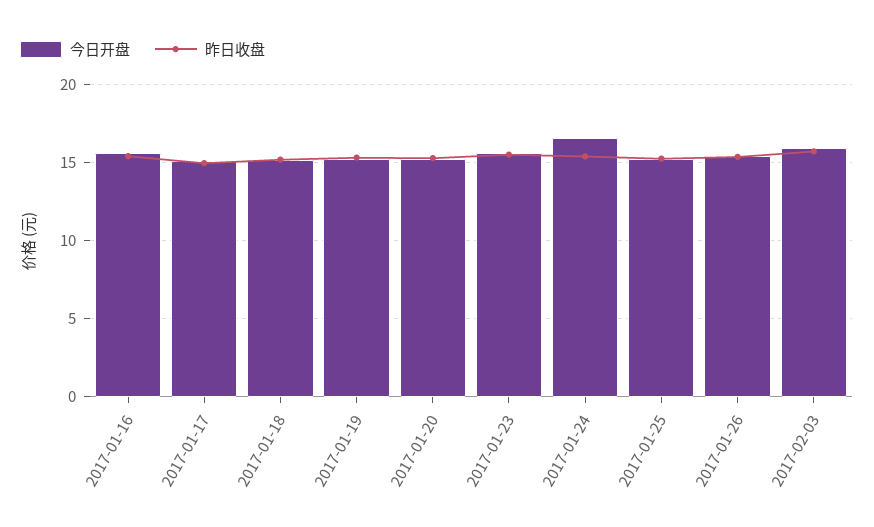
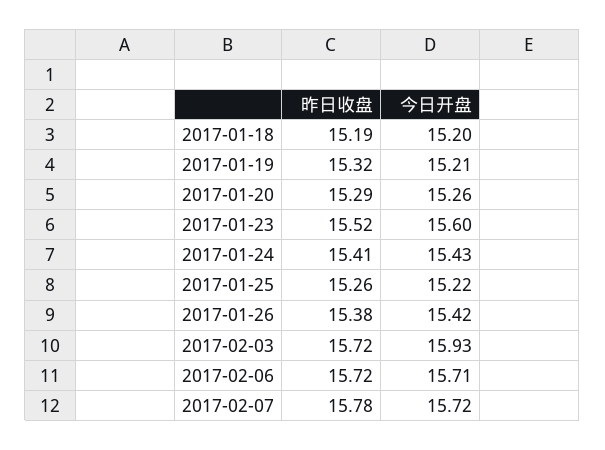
今日开盘, 2017-01-16: 15.5 -> none
昨日收盘, 2017-01-16: 15.5 -> none
今日开盘, 2017-01-17: 15 -> none
昨日收盘, 2017-01-17: 15 -> none
今日开盘, 2017-01-24: 16.5 -> 15.43
昨日收盘, 2017-02-06: none -> 15.72
今日开盘, 2017-02-06: none -> 15.71
昨日收盘, 2017-02-07: none -> 15.78
今日开盘, 2017-02-07: none -> 15.72

